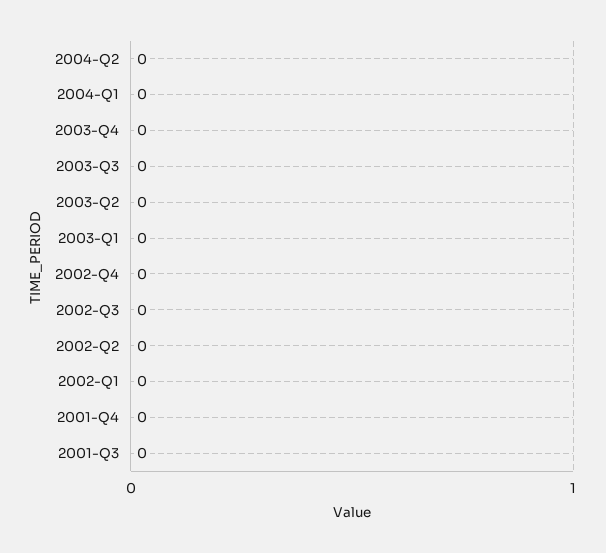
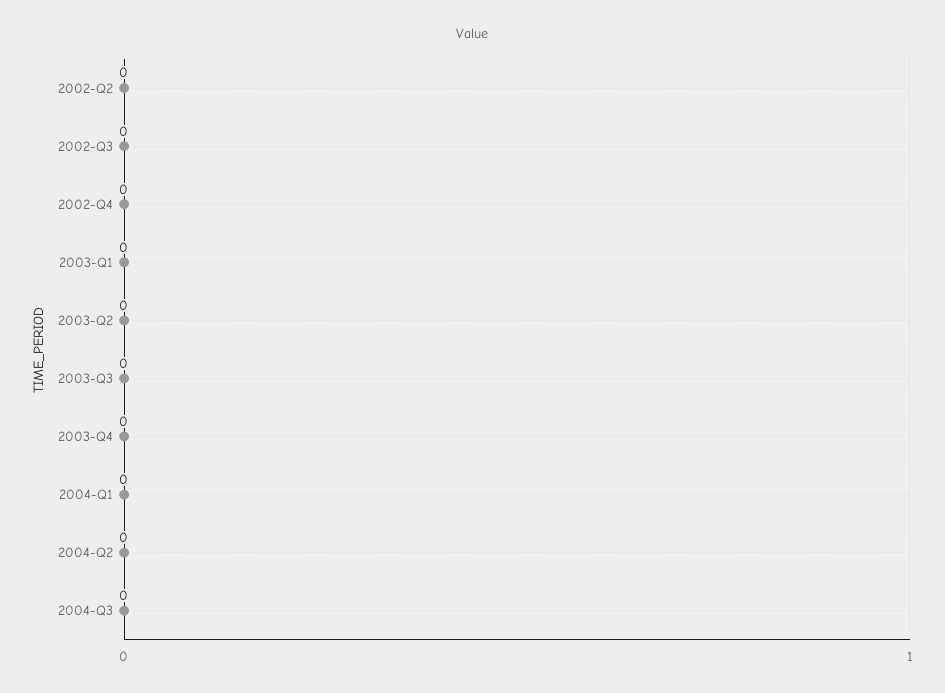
2002-Q1: 0 -> none
2001-Q4: 0 -> none
2001-Q3: 0 -> none
2004-Q3: none -> 0

